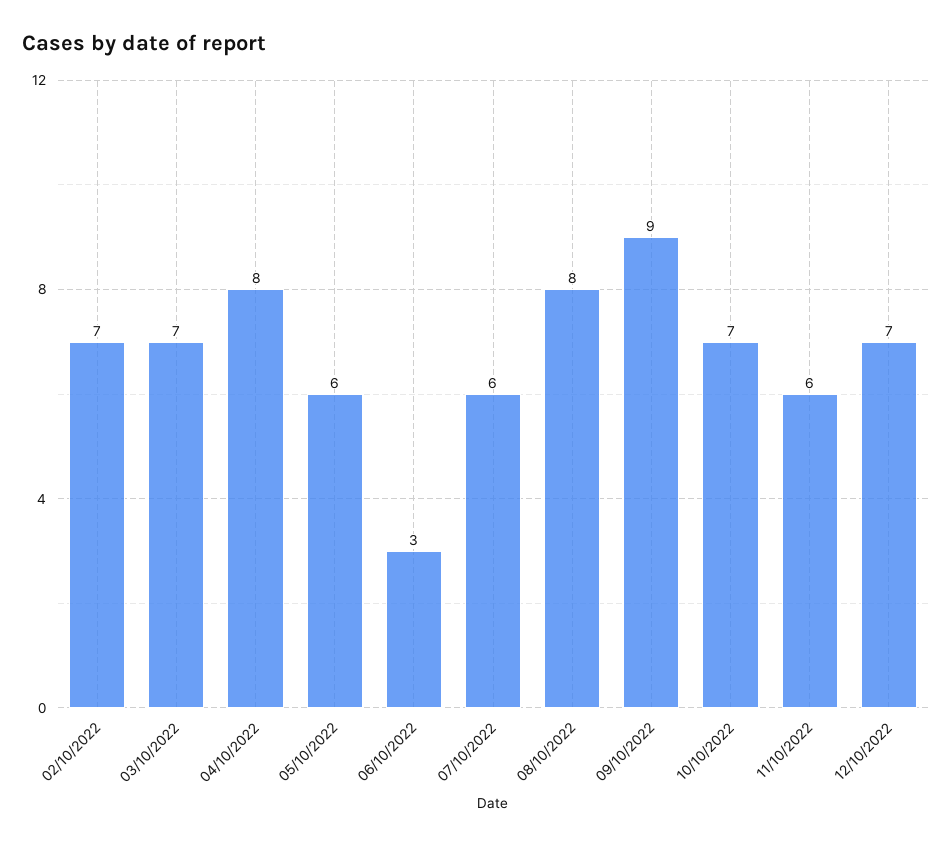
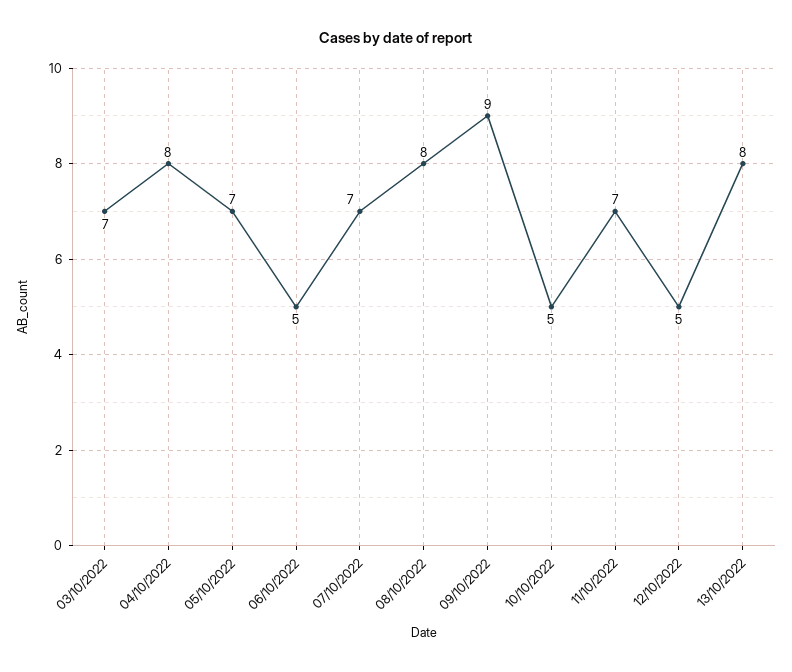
02/10/2022: 7 -> none
05/10/2022: 6 -> 7
06/10/2022: 3 -> 5
07/10/2022: 6 -> 7
10/10/2022: 7 -> 5
11/10/2022: 6 -> 7
12/10/2022: 7 -> 5
13/10/2022: none -> 8

